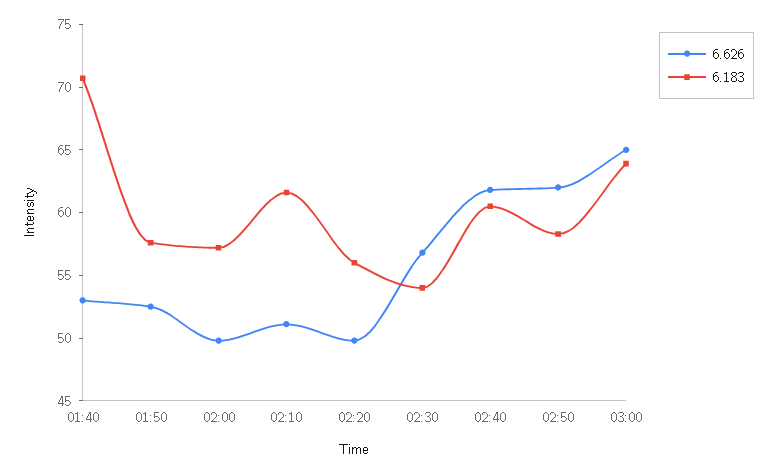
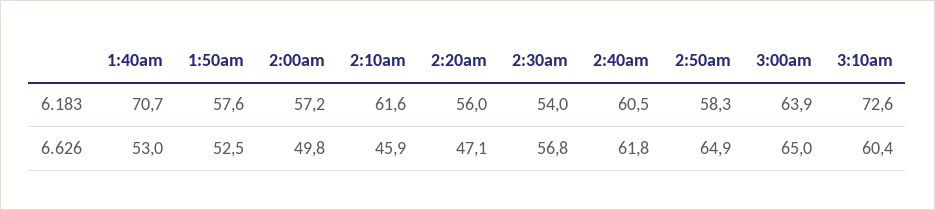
6.626, 02:10: 51 -> 45.9
6.626, 02:20: 50 -> 47.1
6.626, 02:50: 62 -> 64.9
6.183, 3:10am: none -> 72.6
6.626, 3:10am: none -> 60.4

